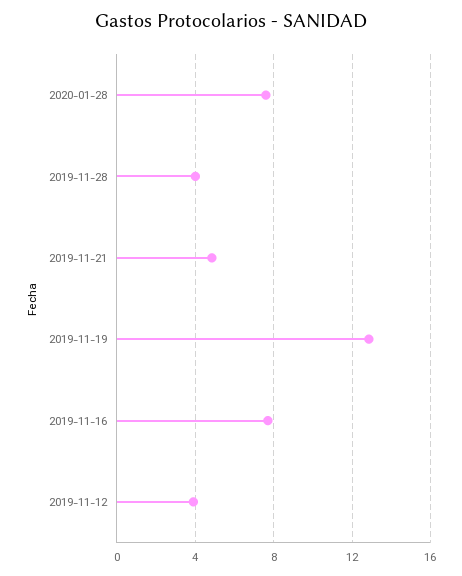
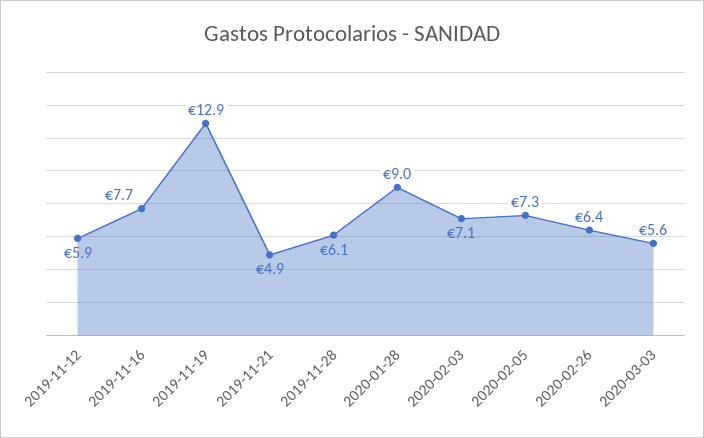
2020-01-28: 7.5 -> 9
2019-11-28: 4 -> 6.1
2019-11-12: 4 -> 5.9
2020-02-03: none -> 7.1
2020-02-05: none -> 7.3
2020-02-26: none -> 6.4
2020-03-03: none -> 5.6

